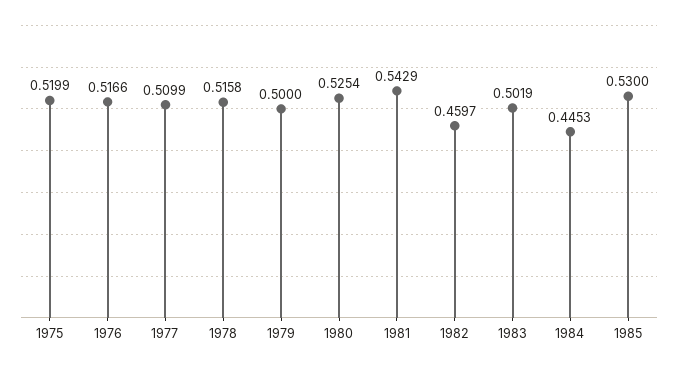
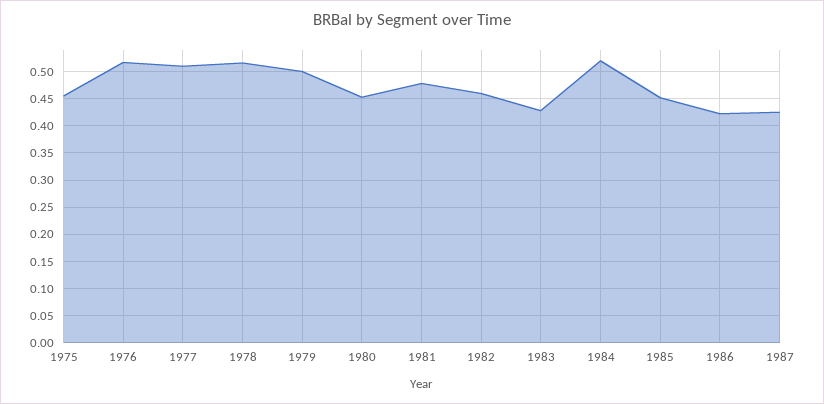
1975: 0.5199 -> 0.45
1980: 0.5254 -> 0.45
1981: 0.5429 -> 0.475
1983: 0.5019 -> 0.425
1984: 0.4453 -> 0.525
1985: 0.53 -> 0.45
1986: none -> 0.425
1987: none -> 0.425

